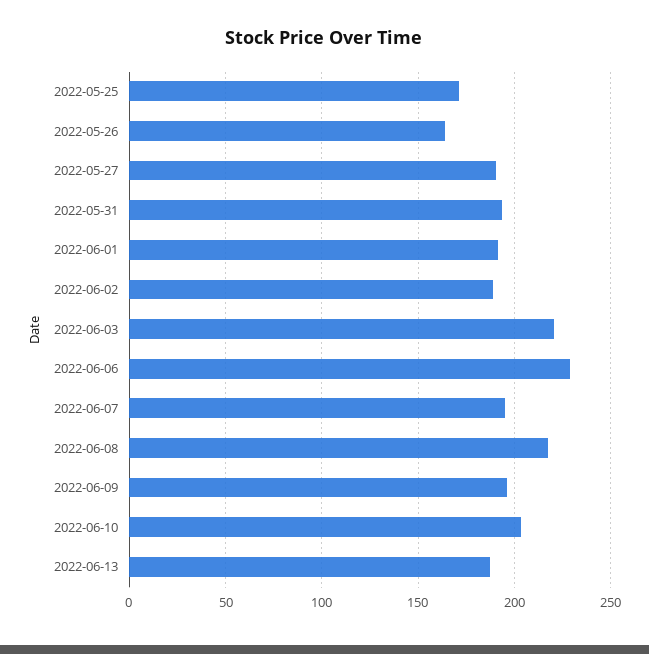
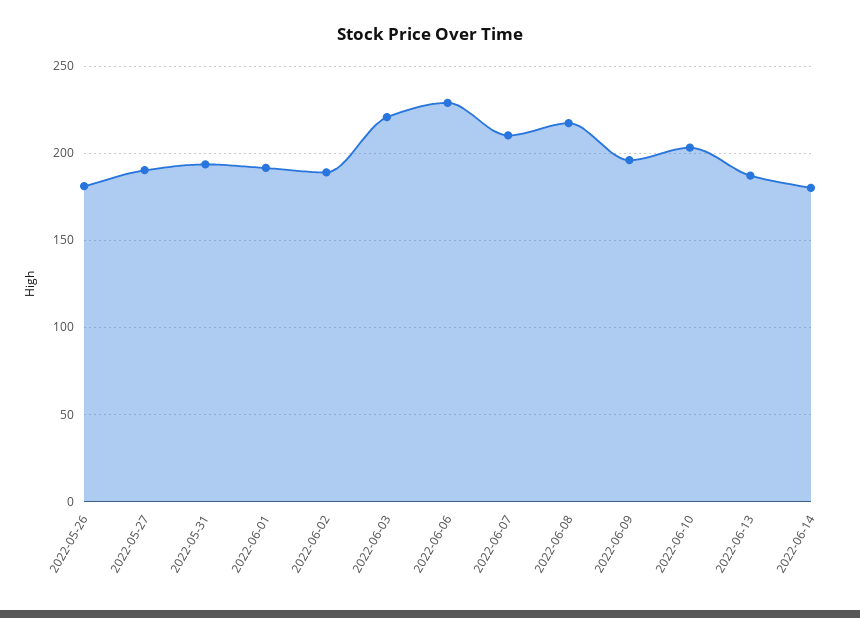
2022-05-25: 170 -> none
2022-05-26: 165 -> 180
2022-06-07: 195 -> 210
2022-06-14: none -> 180

